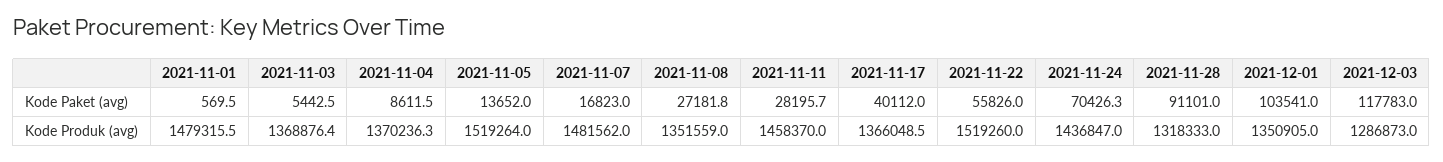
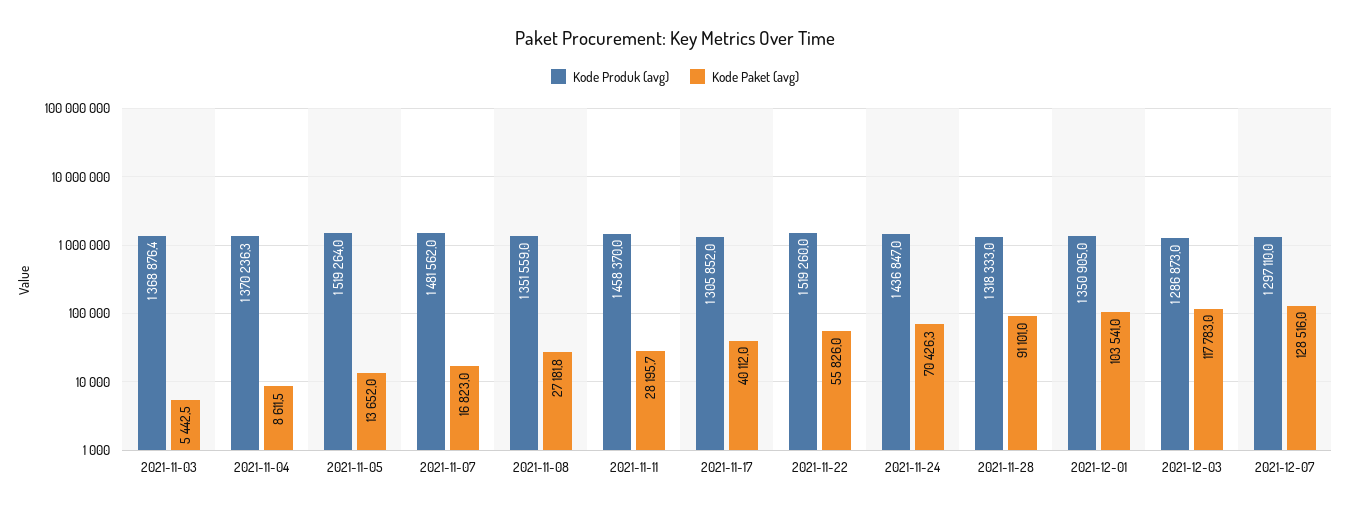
Kode Paket (avg), 2021-11-01: 569.5 -> none
Kode Produk (avg), 2021-11-01: 1479315.5 -> none
Kode Produk (avg), 2021-11-17: 1366048.5 -> 1305852
Kode Produk (avg), 2021-12-07: none -> 1297110
Kode Paket (avg), 2021-12-07: none -> 128516

